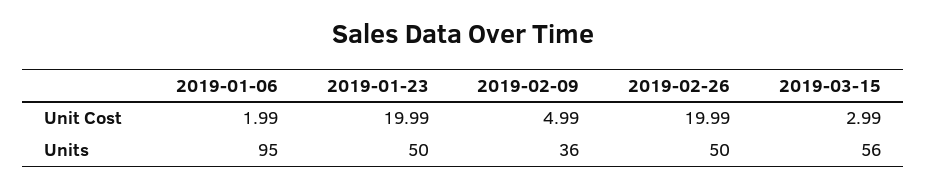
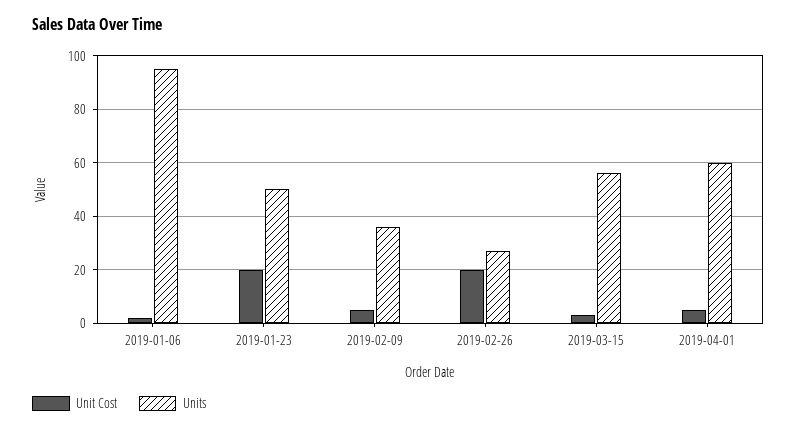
Units, 2019-02-26: 50 -> 27.5
Unit Cost, 2019-04-01: none -> 5
Units, 2019-04-01: none -> 60

